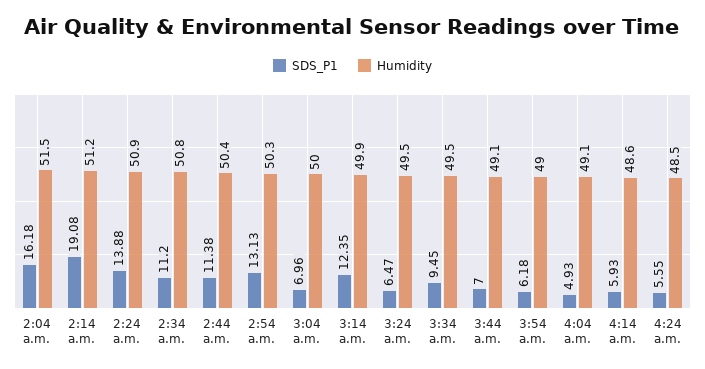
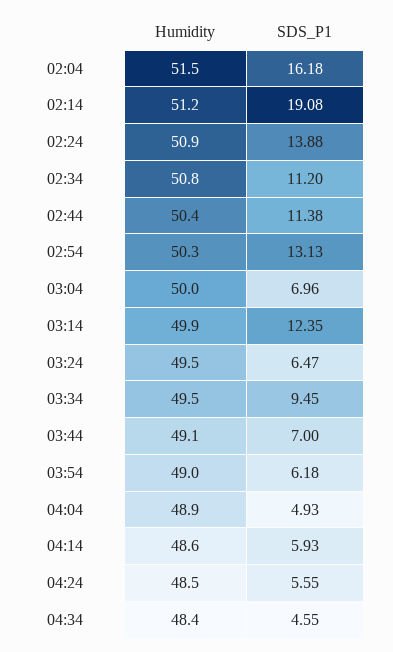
Humidity, 4:04 a.m.: 49.1 -> 48.9
Humidity, 04:34: none -> 48.4
SDS_P1, 04:34: none -> 4.55

